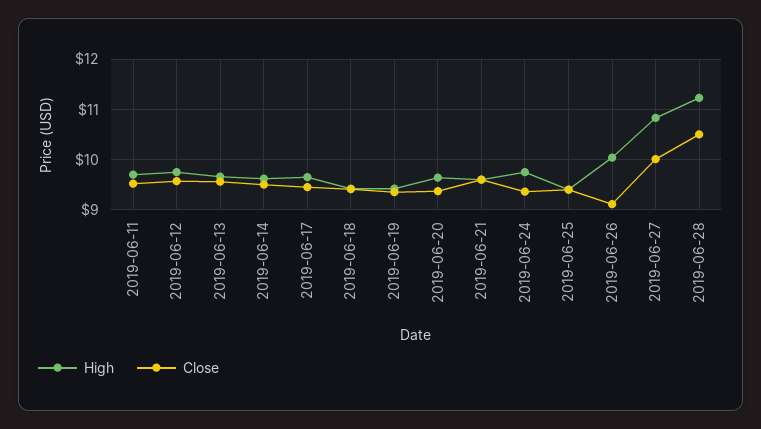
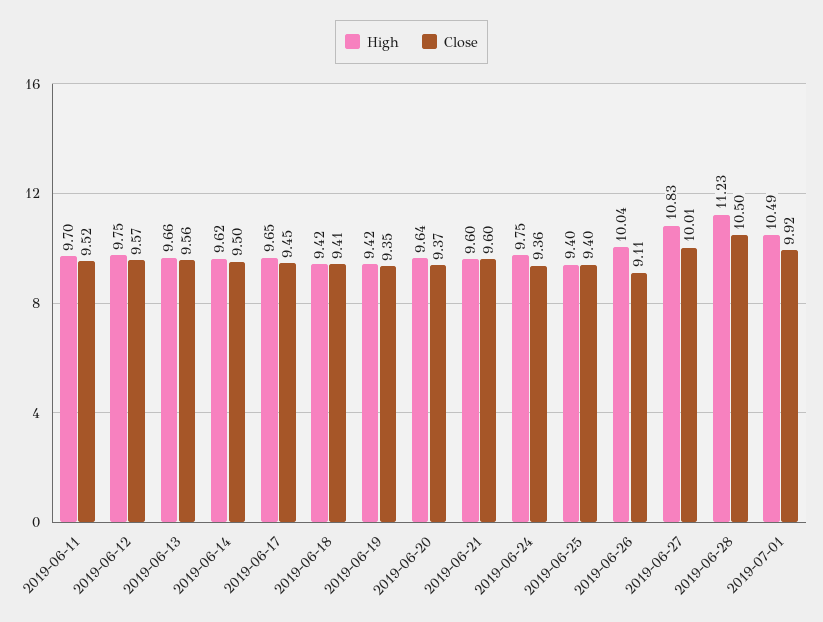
High, 2019-07-01: none -> 10.49
Close, 2019-07-01: none -> 9.92

